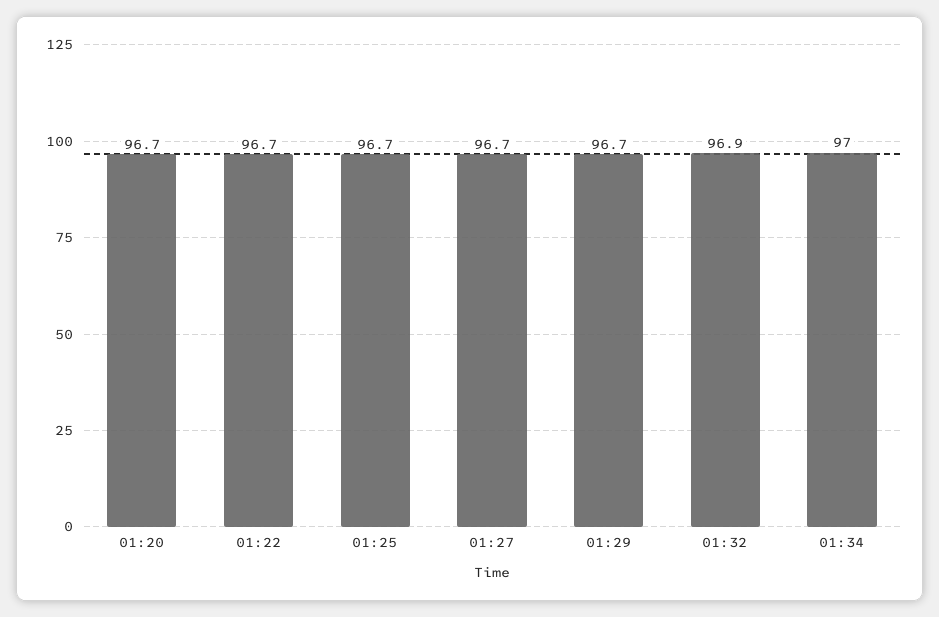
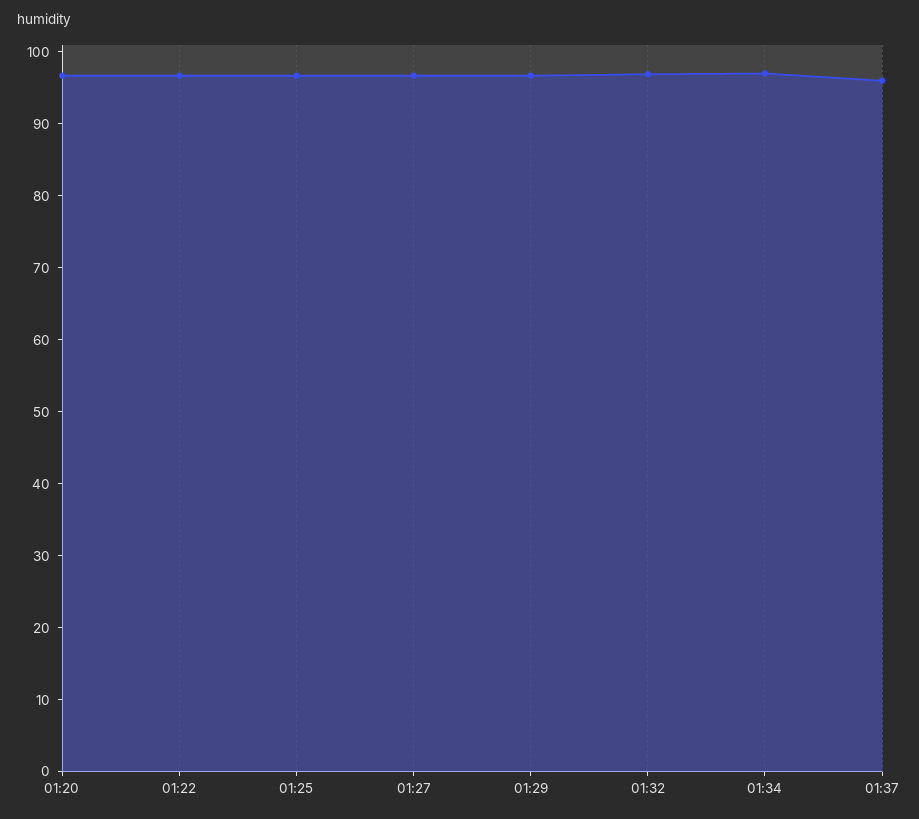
01:37: none -> 96

